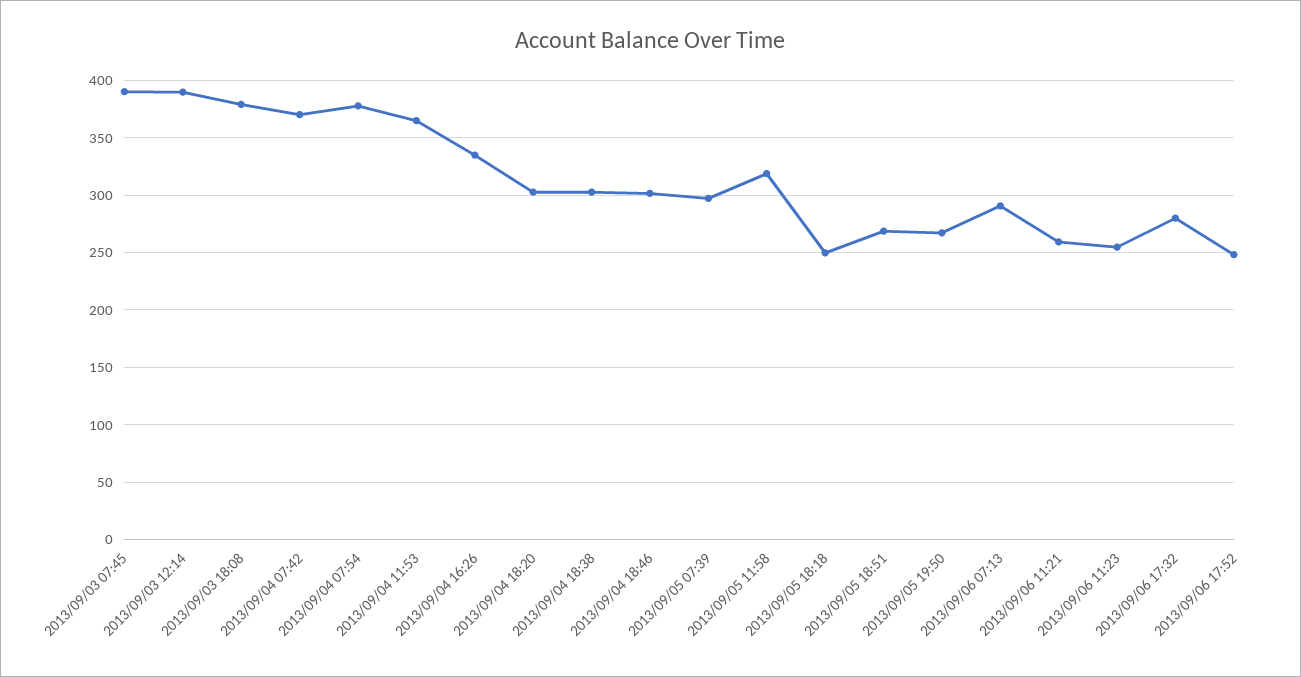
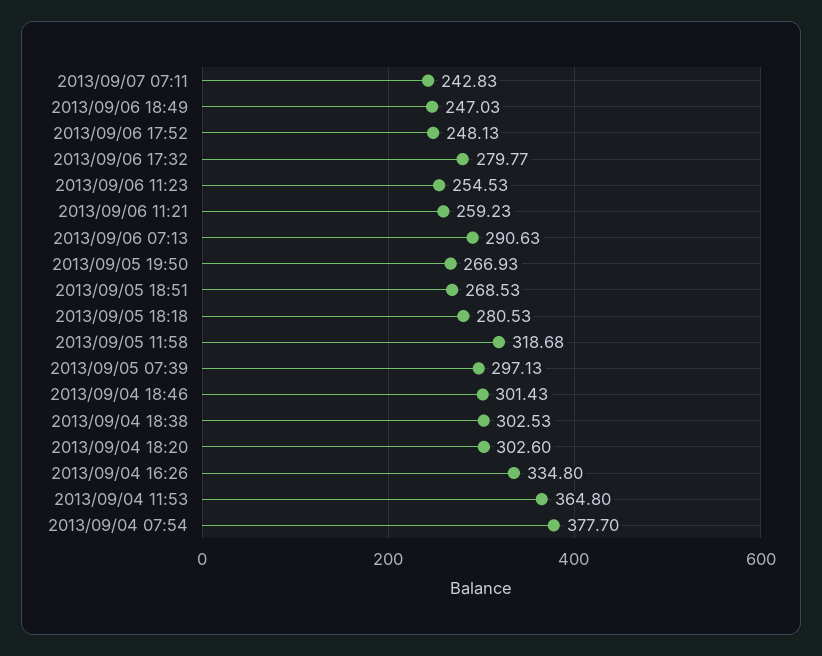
2013/09/03 07:45: 390 -> none
2013/09/03 12:14: 390 -> none
2013/09/03 18:08: 380 -> none
2013/09/04 07:42: 370 -> none
2013/09/05 18:18: 250 -> 280.53
2013/09/07 07:11: none -> 242.83
2013/09/06 18:49: none -> 247.03

